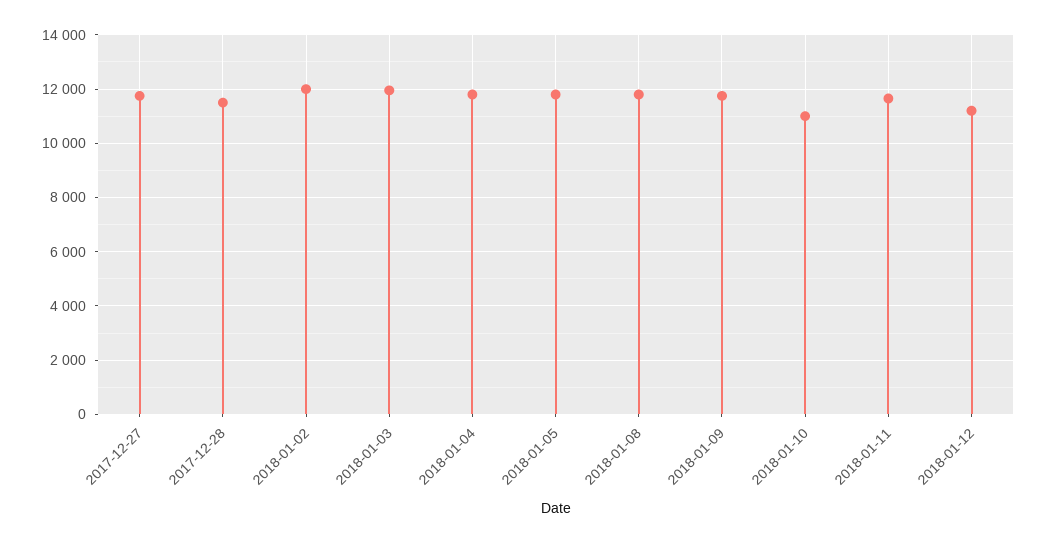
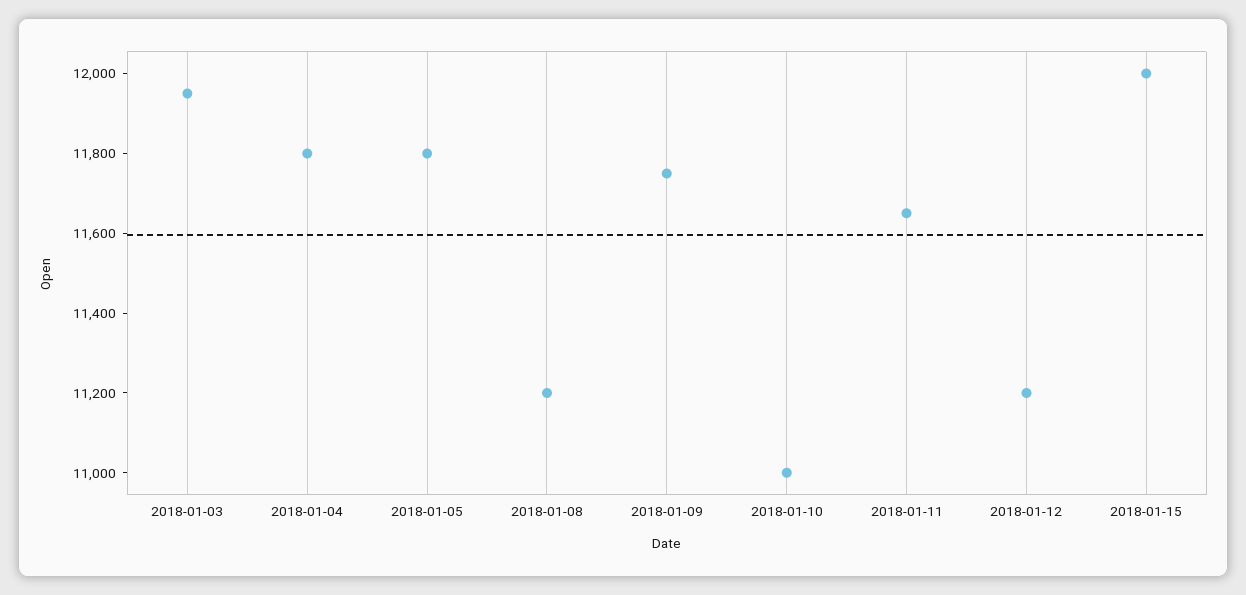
2017-12-27: 11750 -> none
2017-12-28: 11500 -> none
2018-01-02: 12000 -> none
2018-01-08: 11750 -> 11200
2018-01-15: none -> 12000

